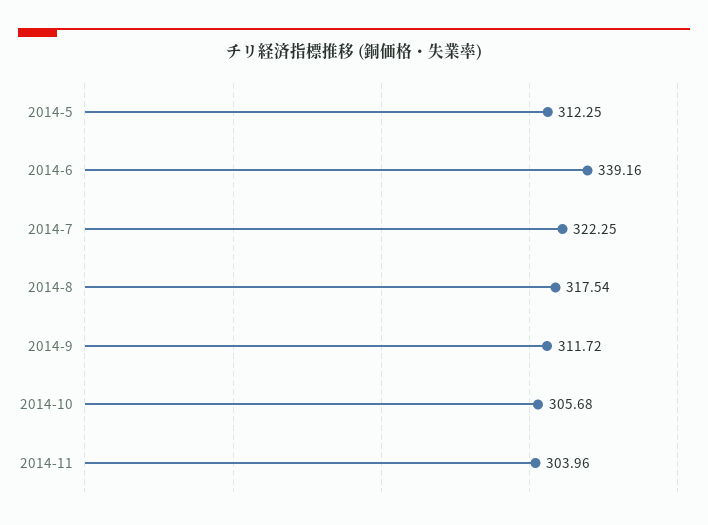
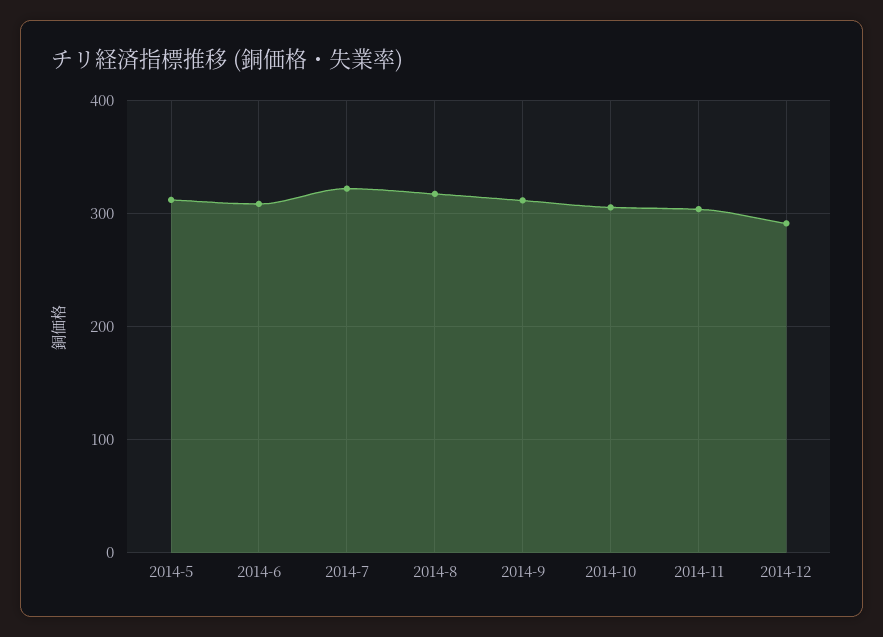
2014-6: 339.16 -> 310
2014-12: none -> 290

